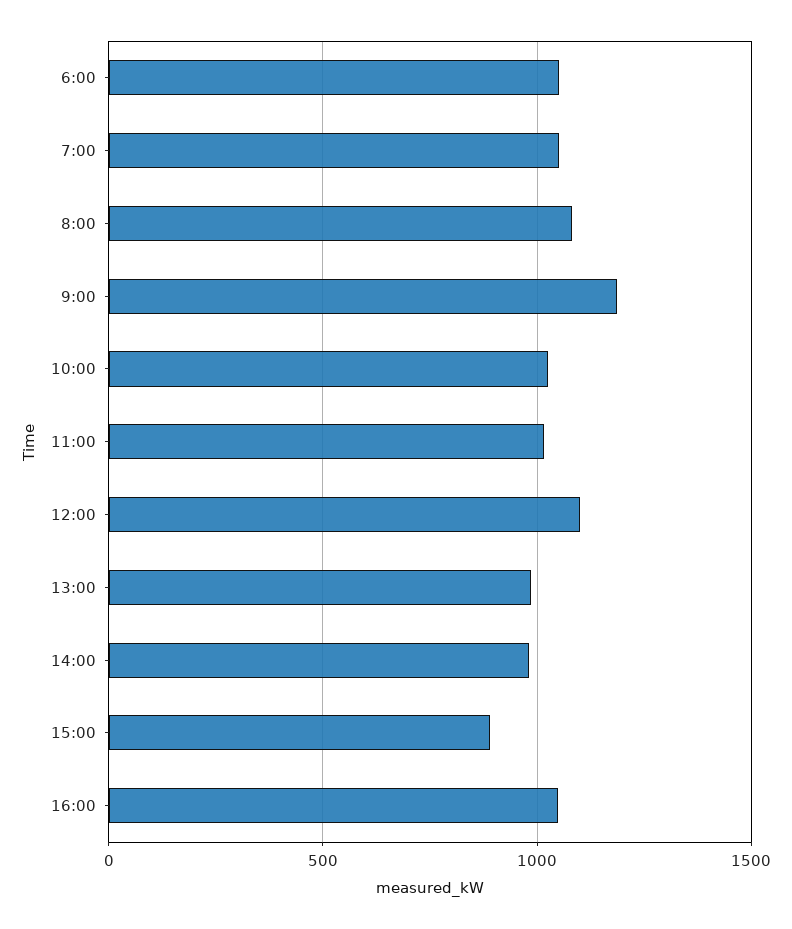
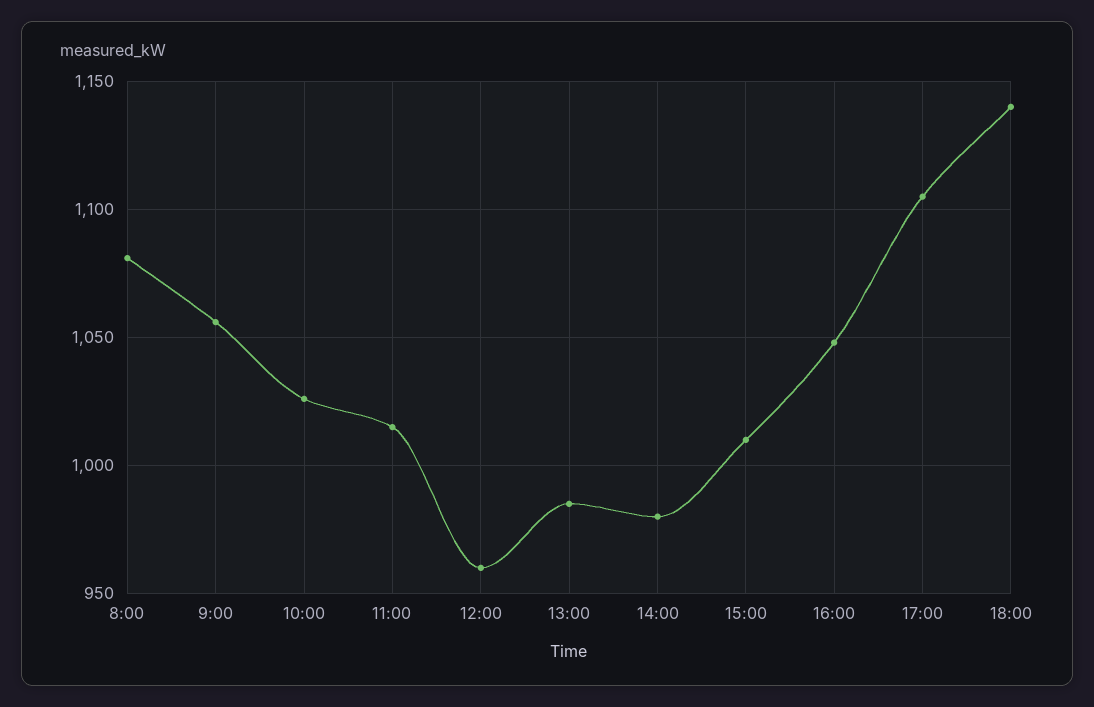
6:00: 1050 -> none
7:00: 1050 -> none
9:00: 1200 -> 1055
12:00: 1100 -> 960
15:00: 900 -> 1010
17:00: none -> 1105
18:00: none -> 1140

